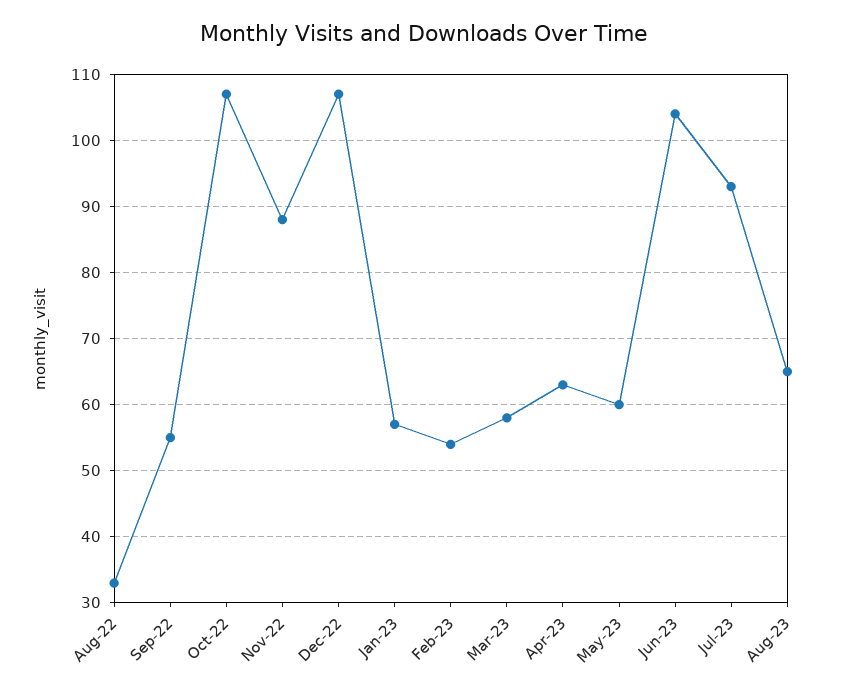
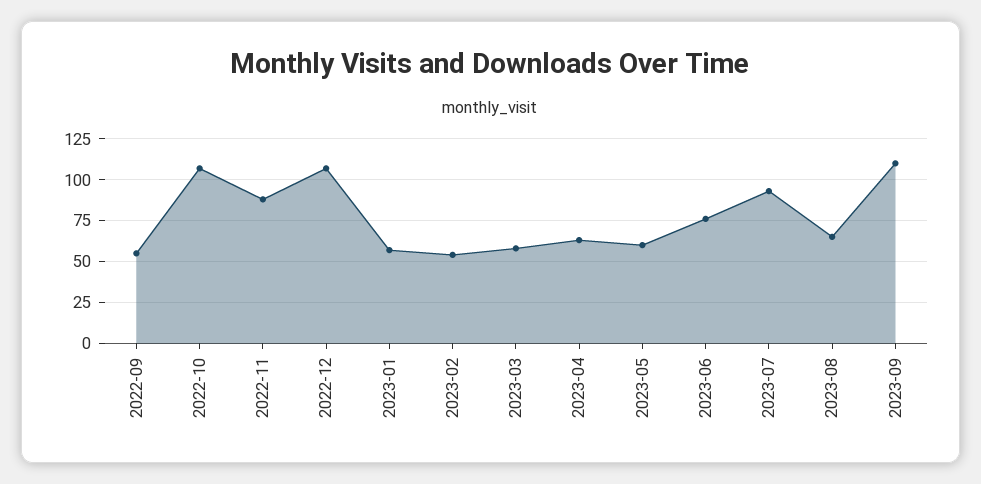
Aug-22: 33 -> none
Jun-23: 104 -> 75
2023-09: none -> 110

